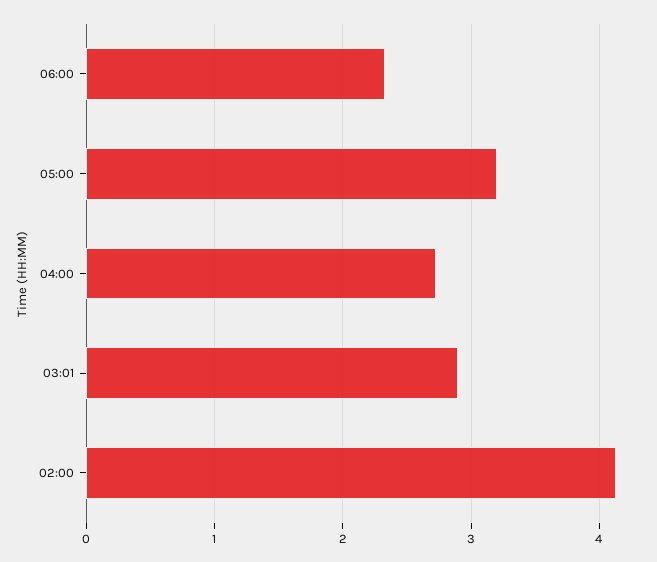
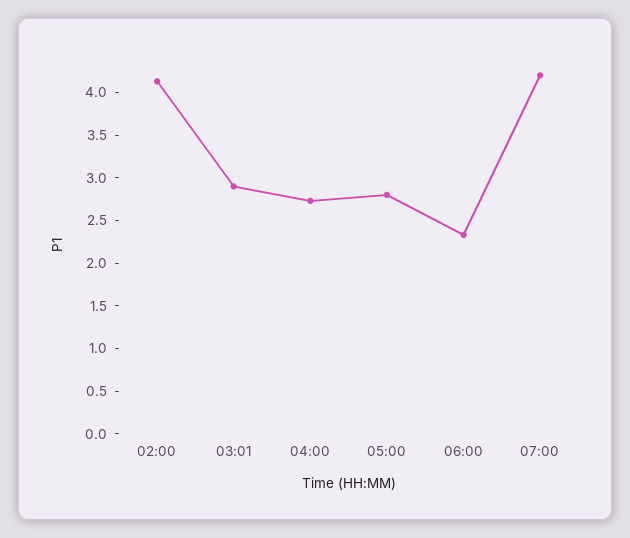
05:00: 3.2 -> 2.8
07:00: none -> 4.2

